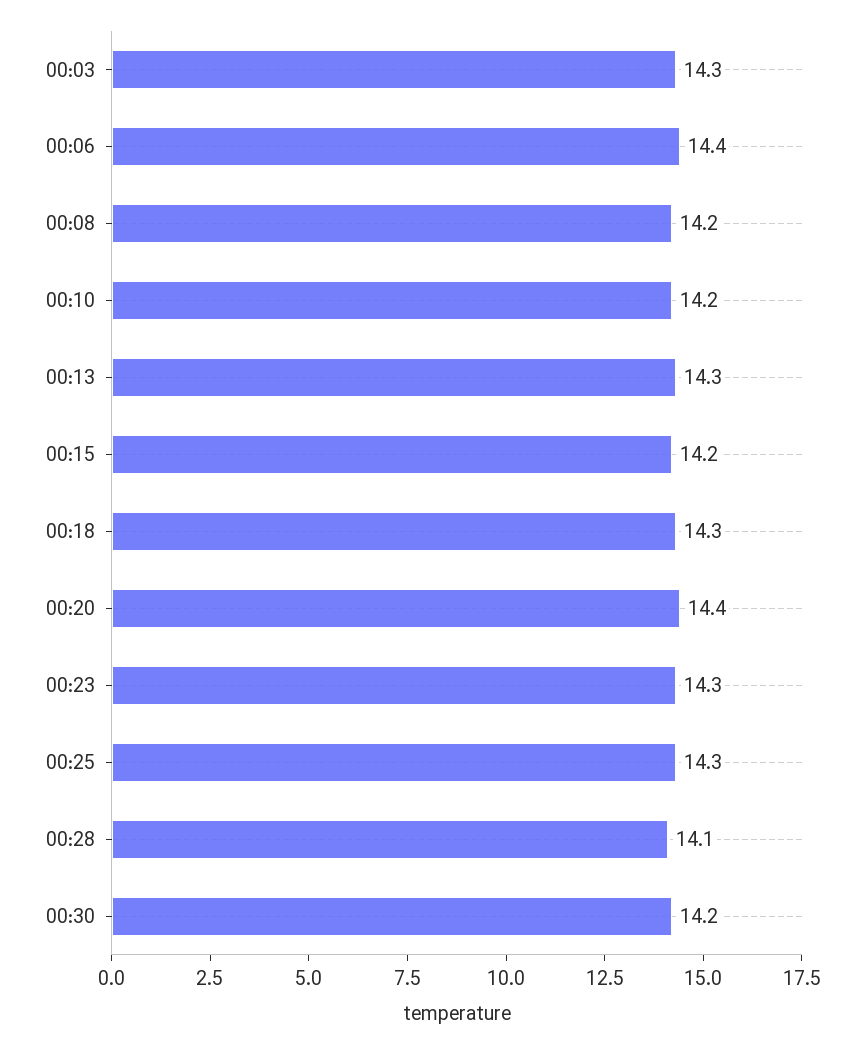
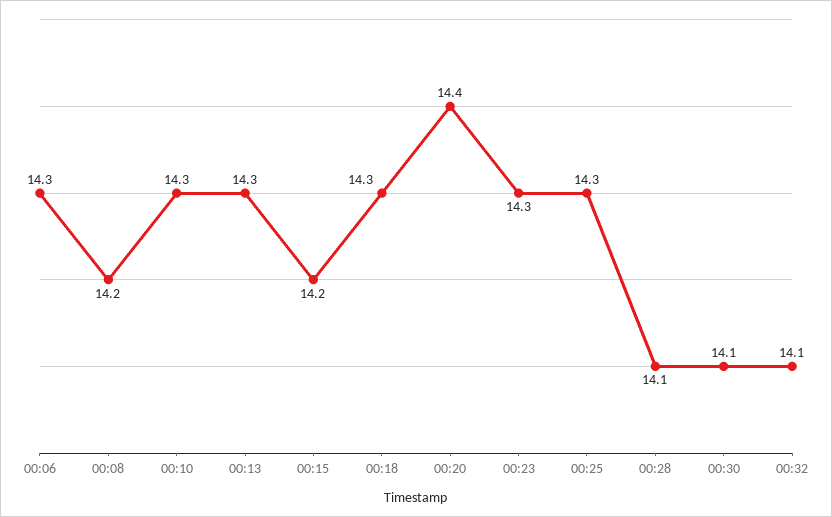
00:03: 14.3 -> none
00:06: 14.4 -> 14.3
00:10: 14.2 -> 14.3
00:30: 14.2 -> 14.1
00:32: none -> 14.1

